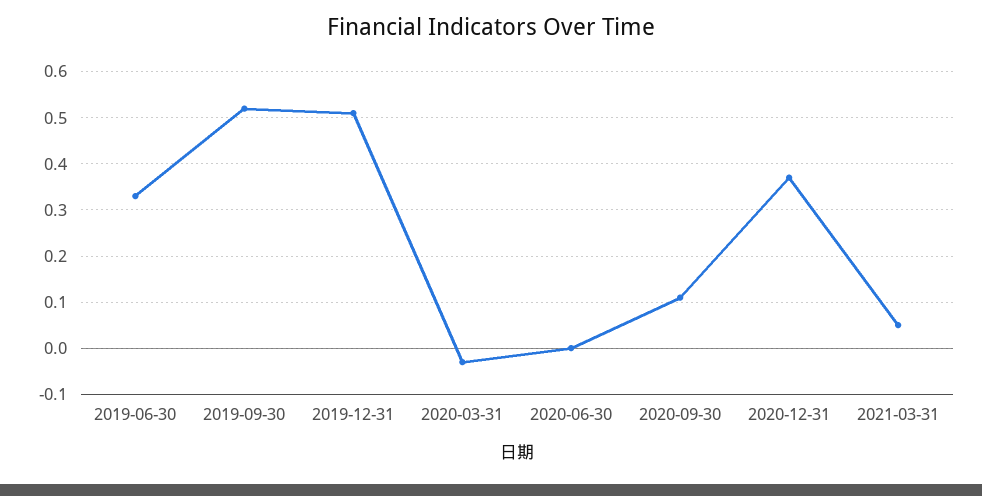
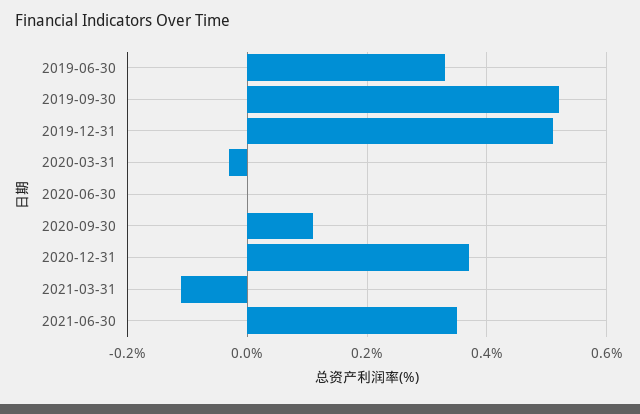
2021-03-31: 0.05 -> -0.1
2021-06-30: none -> 0.35

